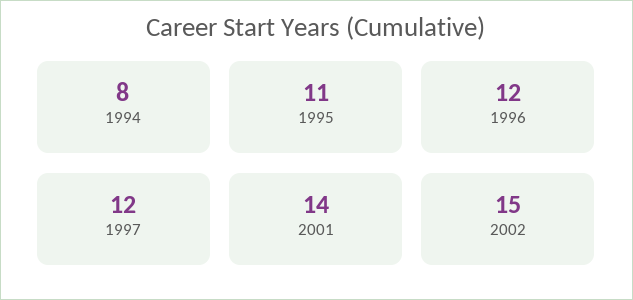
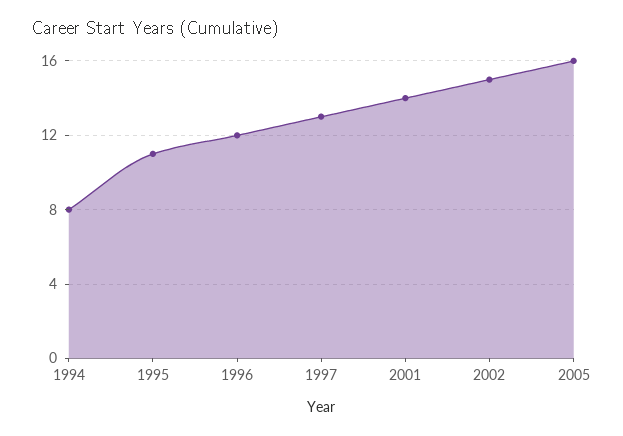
1997: 12 -> 13
2005: none -> 16

